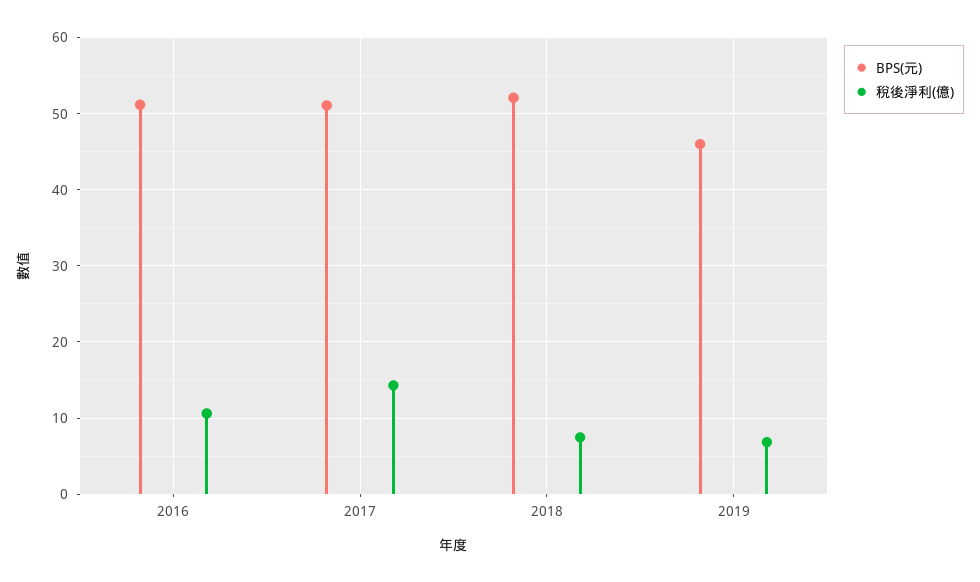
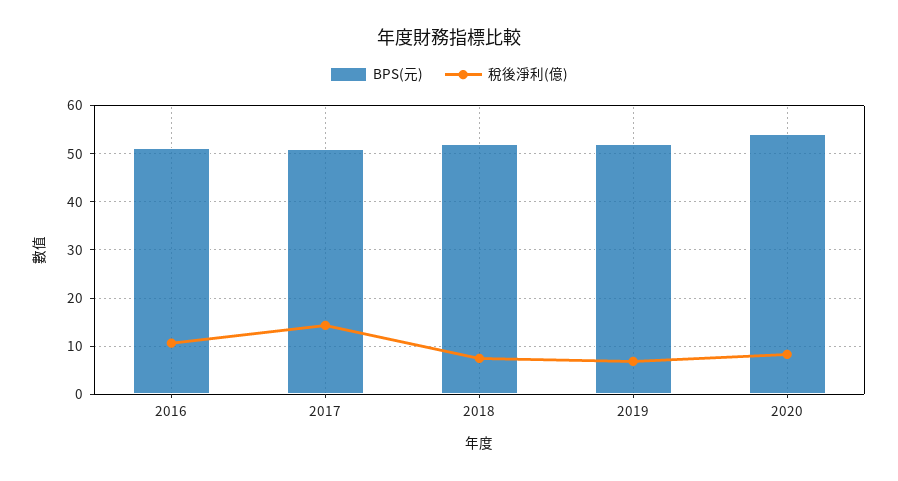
BPS(元), 2019: 46 -> 52
BPS(元), 2020: none -> 54
稅後淨利(億), 2020: none -> 8

